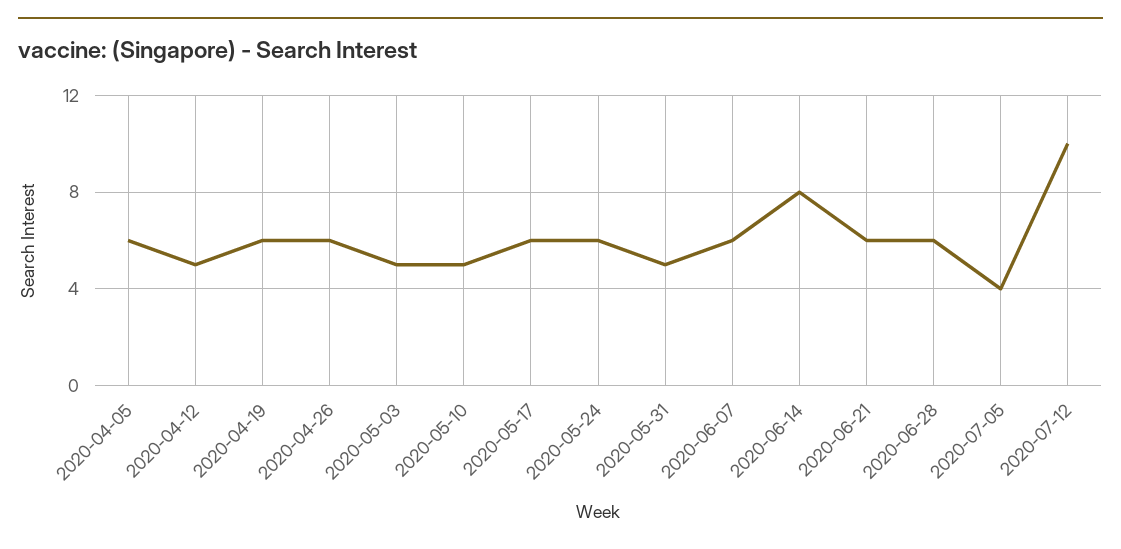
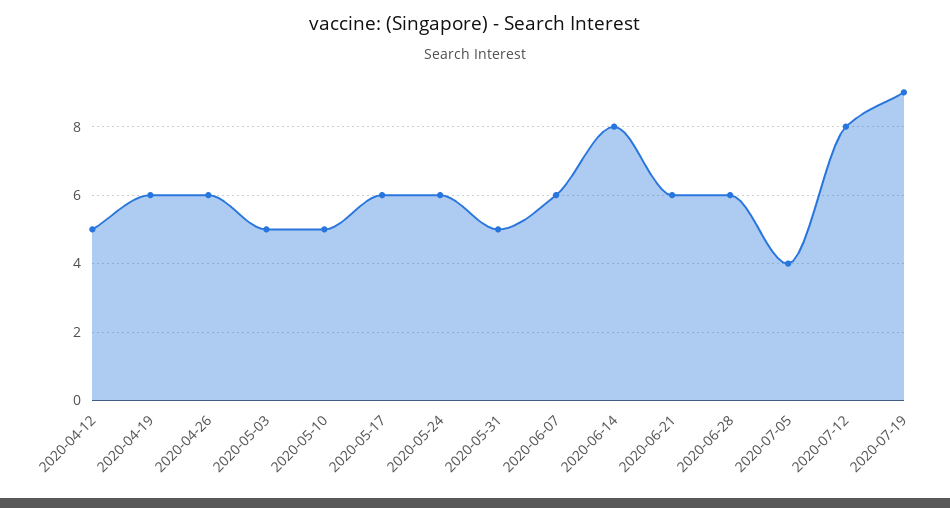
2020-04-05: 6 -> none
2020-07-12: 10 -> 8
2020-07-19: none -> 9

